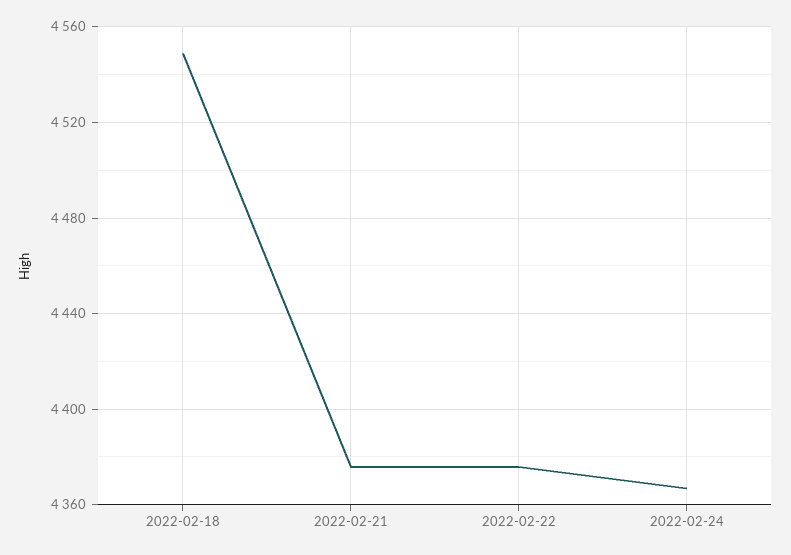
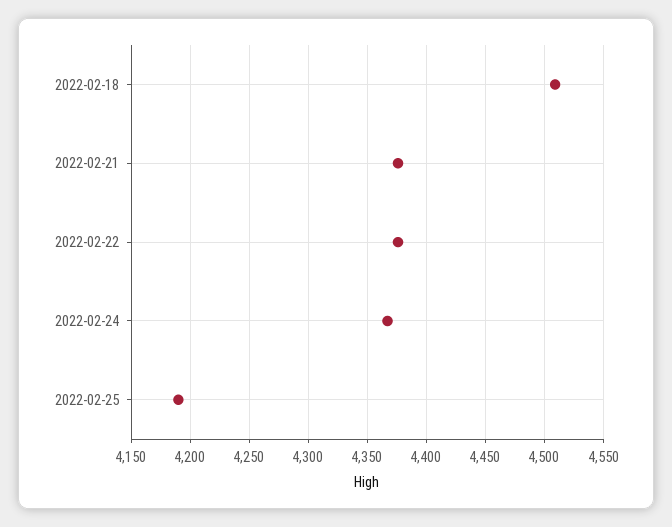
2022-02-18: 4550 -> 4510
2022-02-25: none -> 4190

